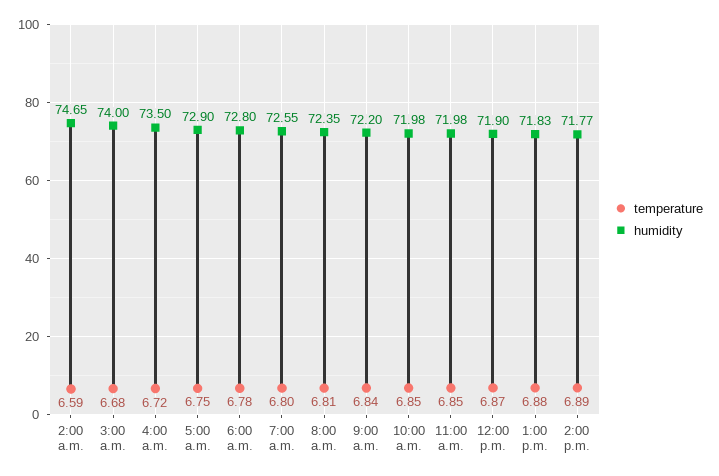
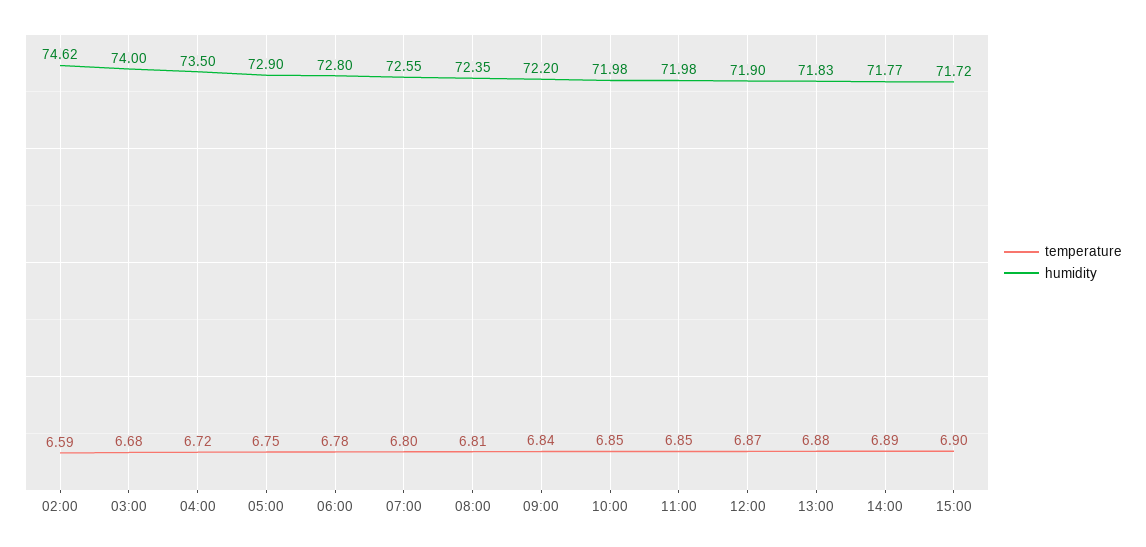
humidity, 2:00 a.m.: 74.65 -> 74.62
temperature, 15:00: none -> 6.9
humidity, 15:00: none -> 71.72

